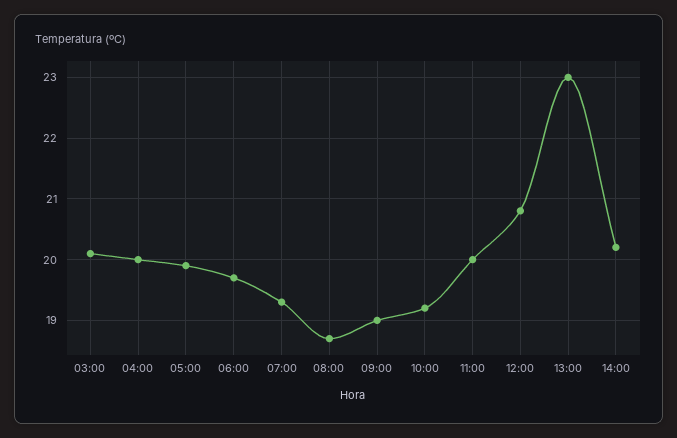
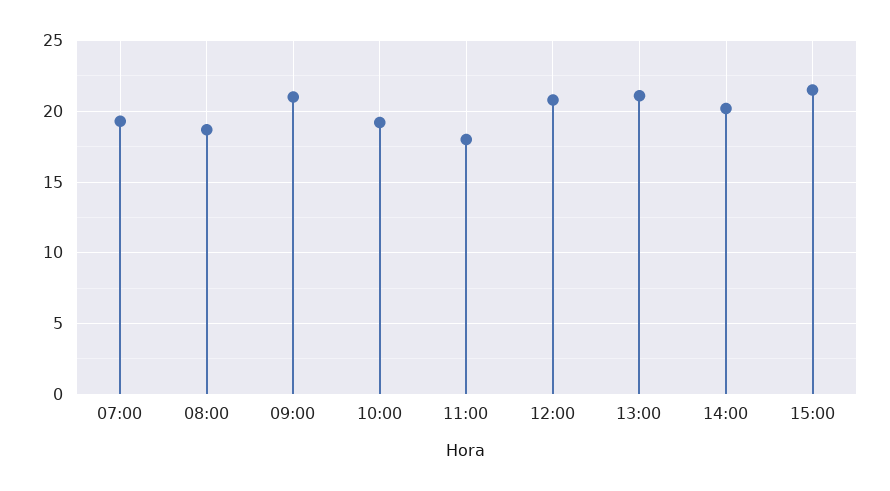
03:00: 20.1 -> none
04:00: 20 -> none
05:00: 19.9 -> none
06:00: 19.7 -> none
09:00: 19 -> 21
11:00: 20 -> 18
13:00: 23 -> 21
15:00: none -> 21.5

